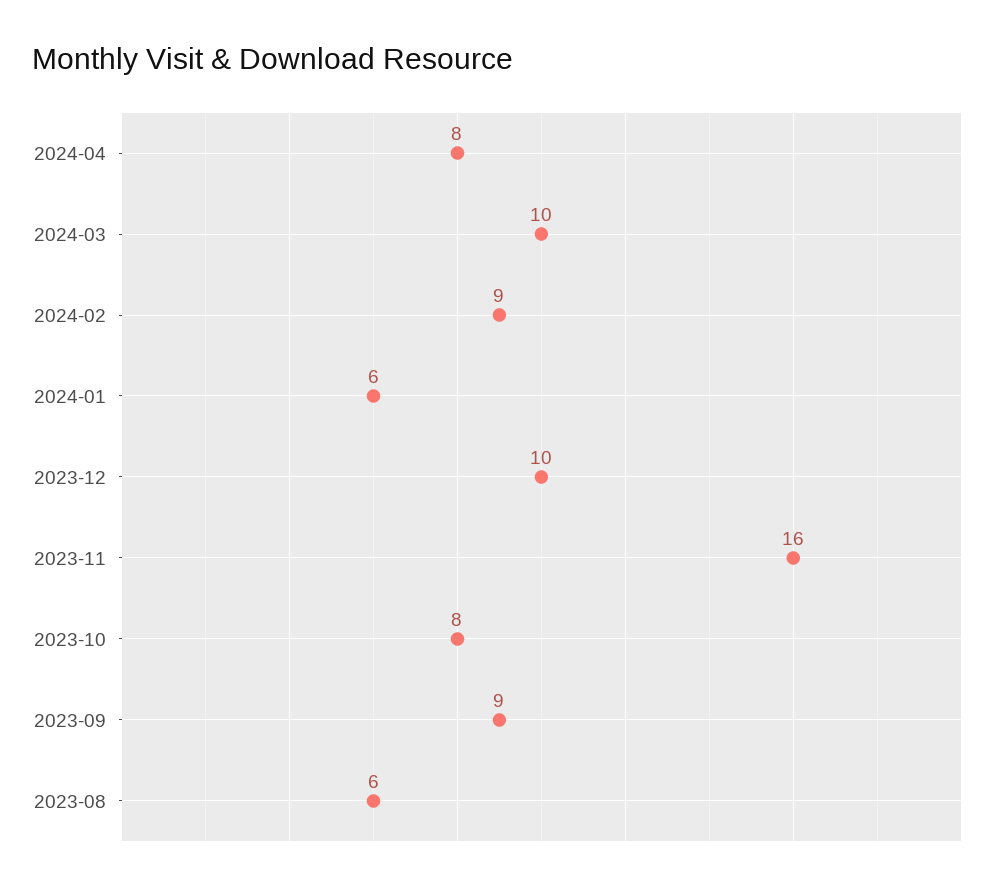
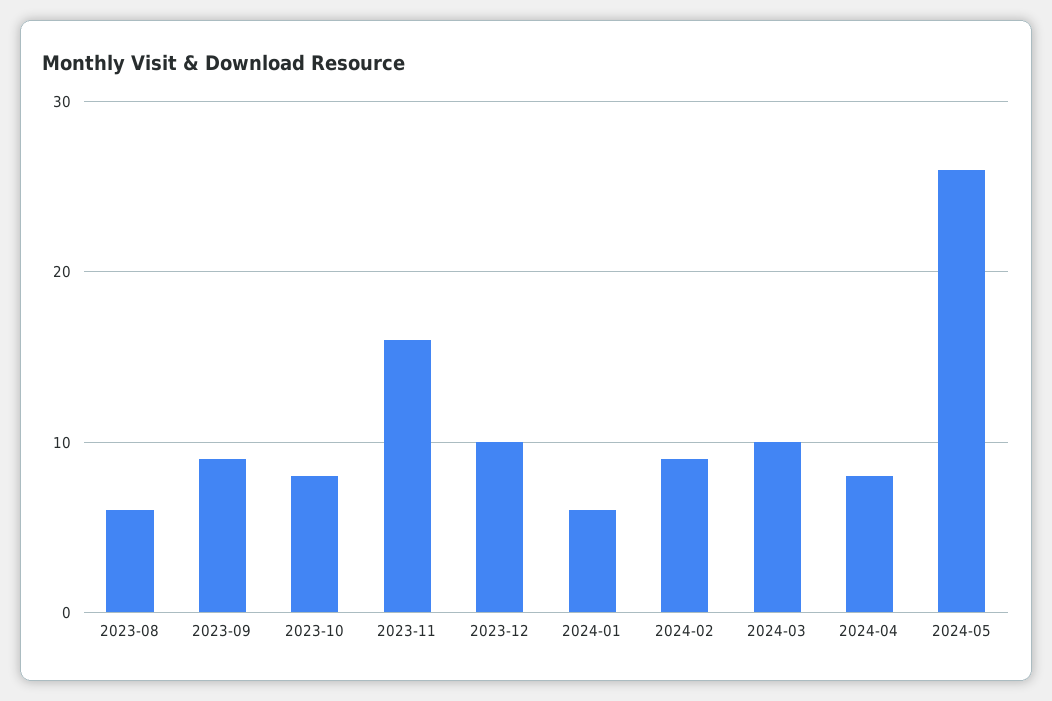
2024-05: none -> 26

